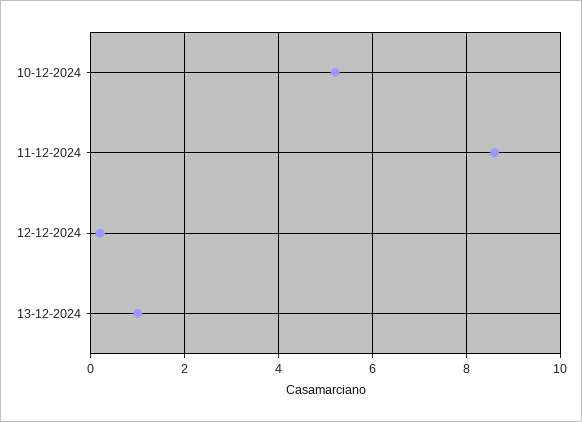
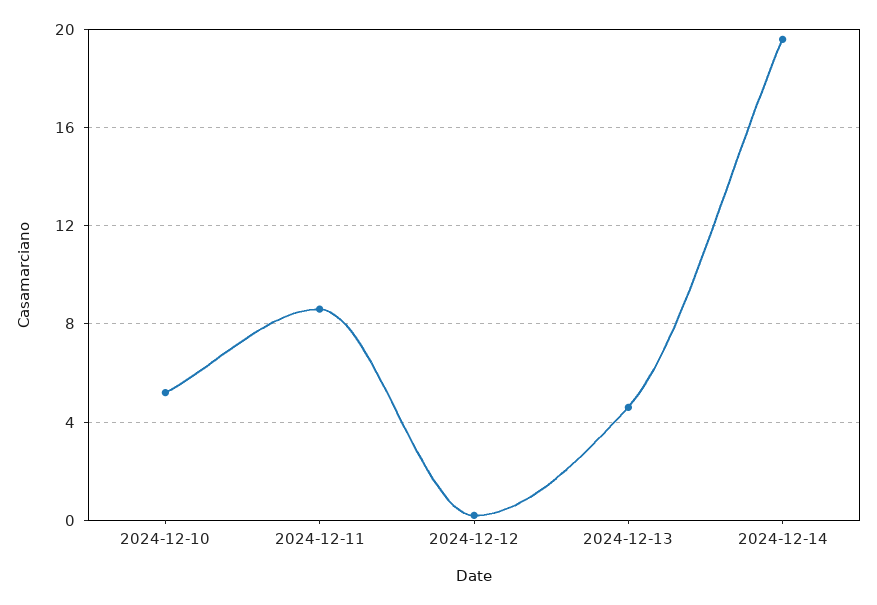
13-12-2024: 1 -> 4.5
2024-12-14: none -> 19.5

